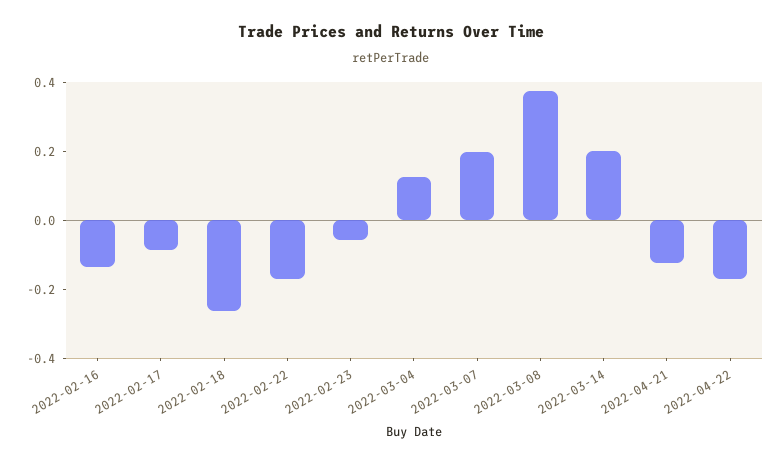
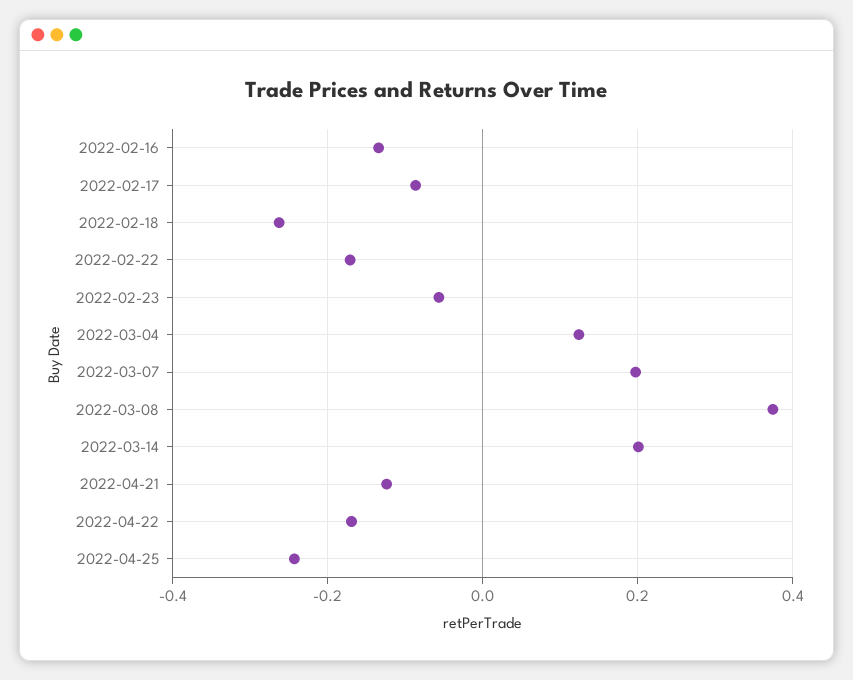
2022-04-25: none -> -0.24

